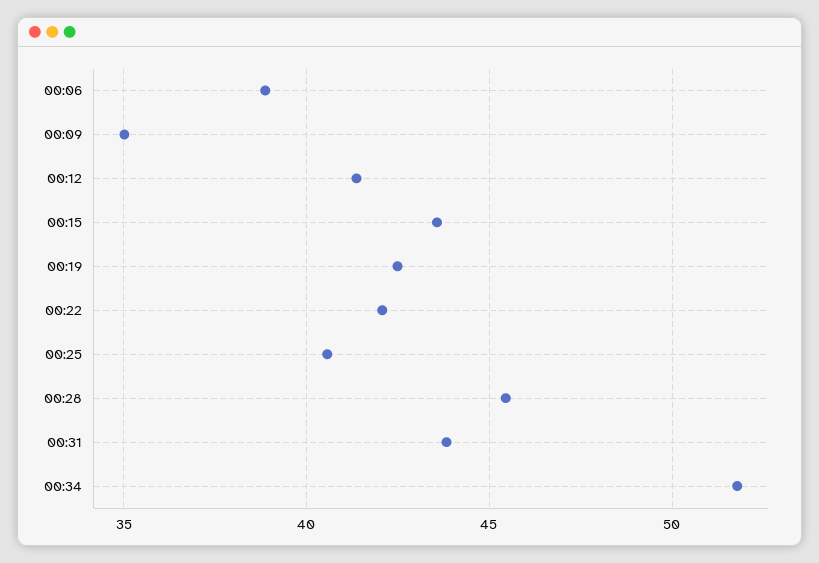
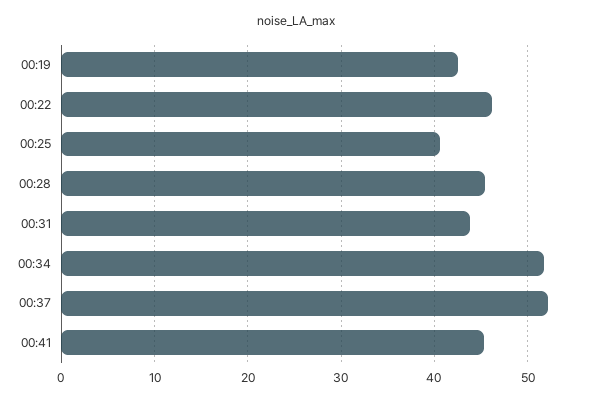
00:06: 39 -> none
00:09: 35 -> none
00:12: 41.5 -> none
00:15: 43.5 -> none
00:22: 42 -> 46
00:37: none -> 52
00:41: none -> 45

